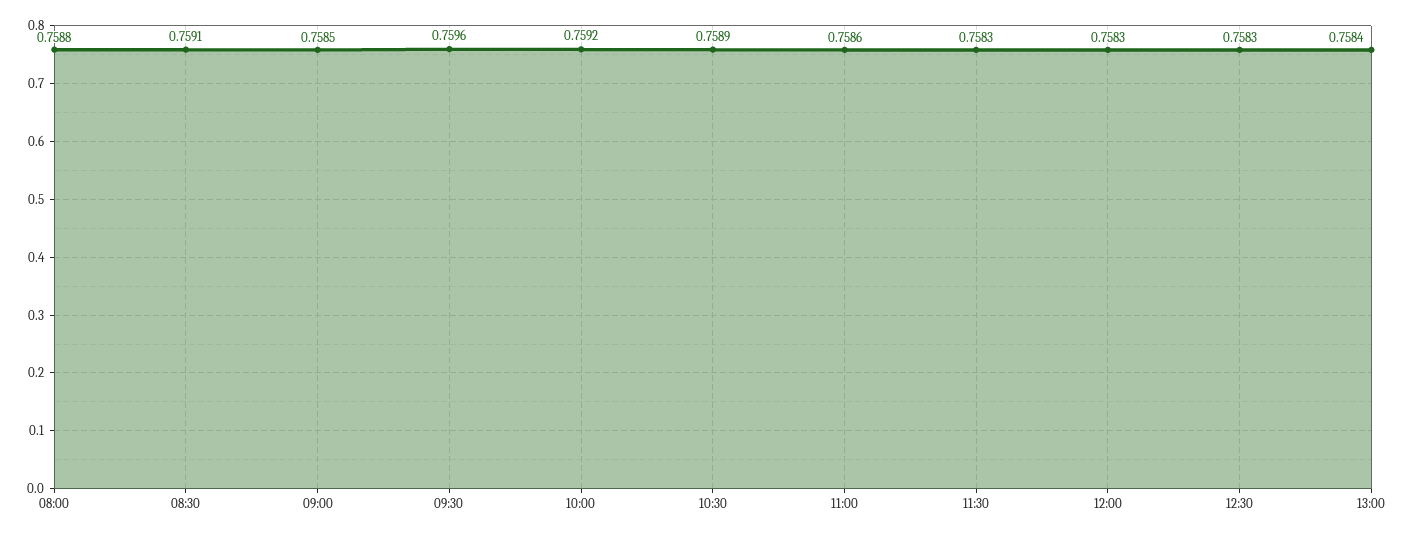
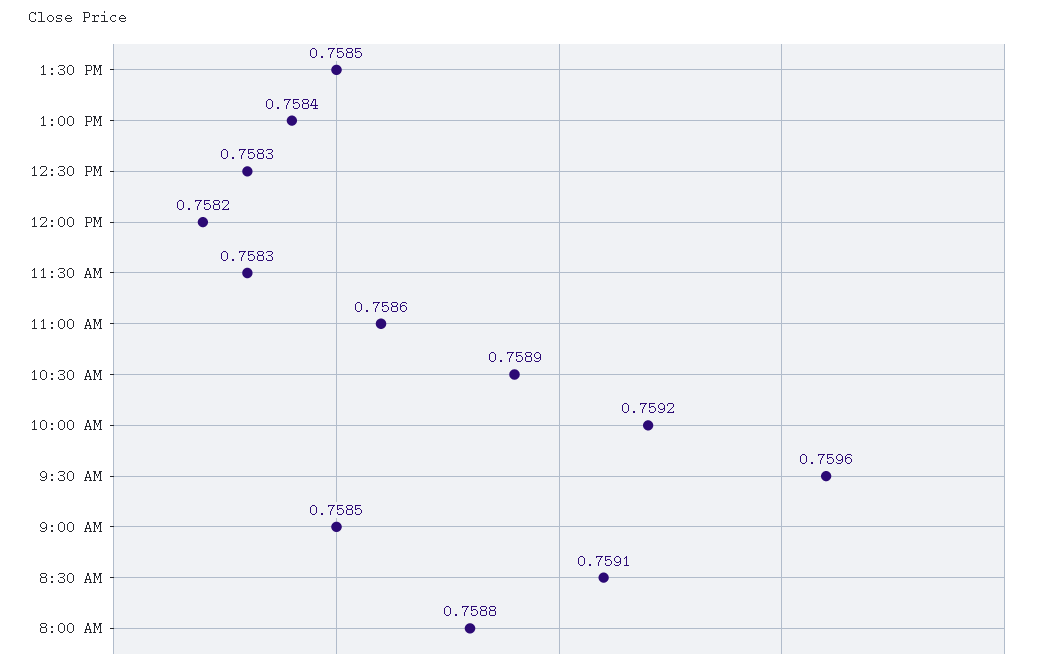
12:00: 0.7583 -> 0.7582
1:30 PM: none -> 0.7585

